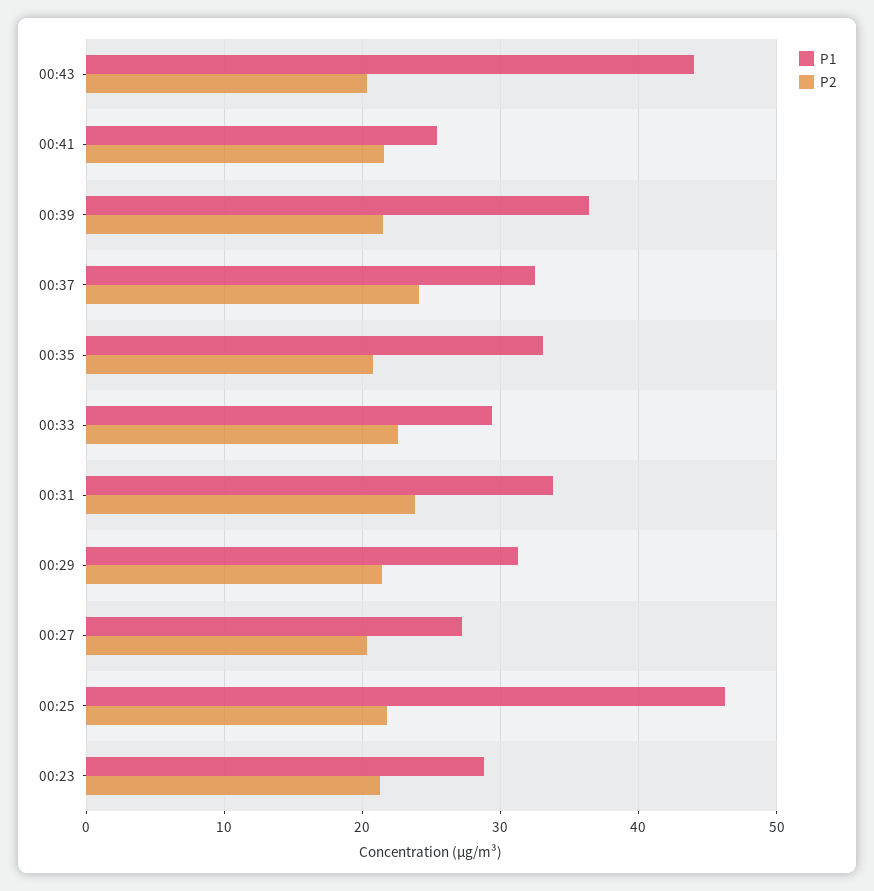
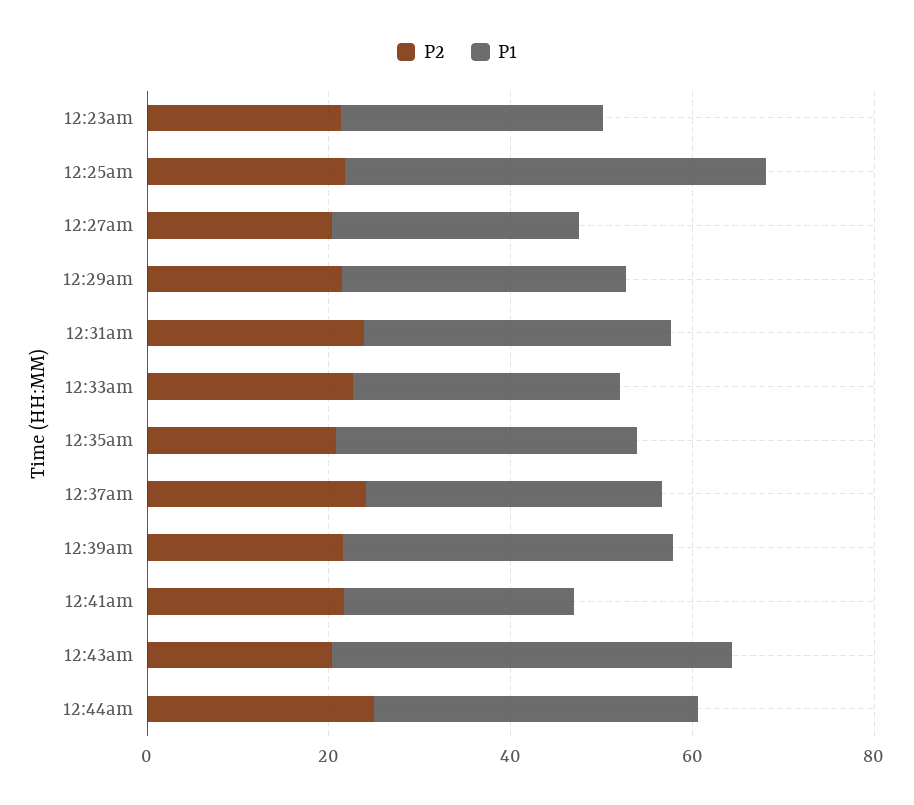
P2, 12:44am: none -> 25
P1, 12:44am: none -> 35

